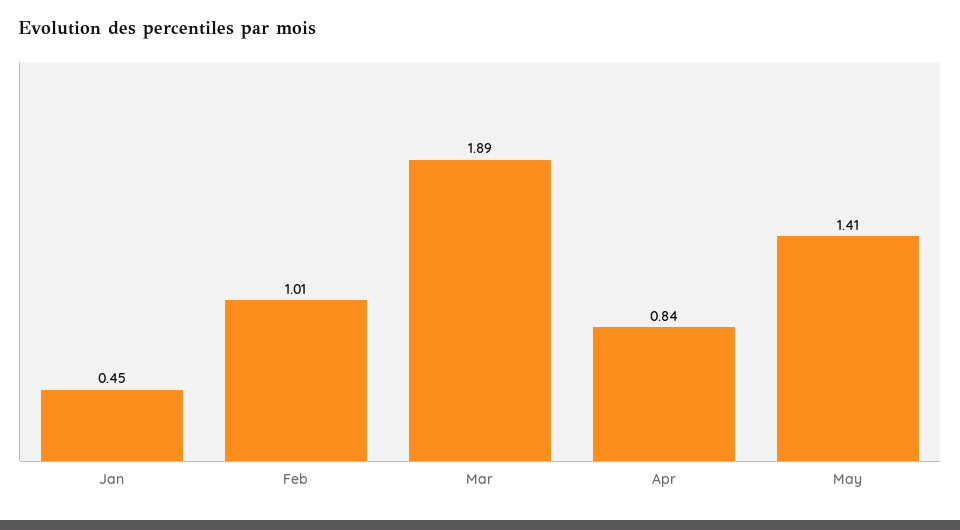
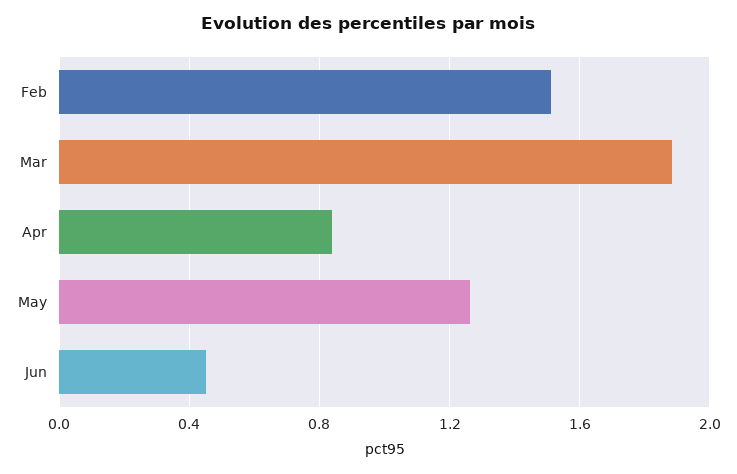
Jan: 0.45 -> none
Feb: 1.01 -> 1.5
May: 1.41 -> 1.25
Jun: none -> 0.45

